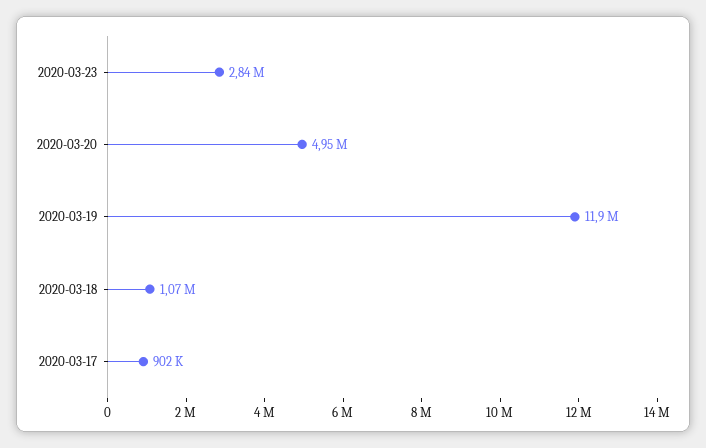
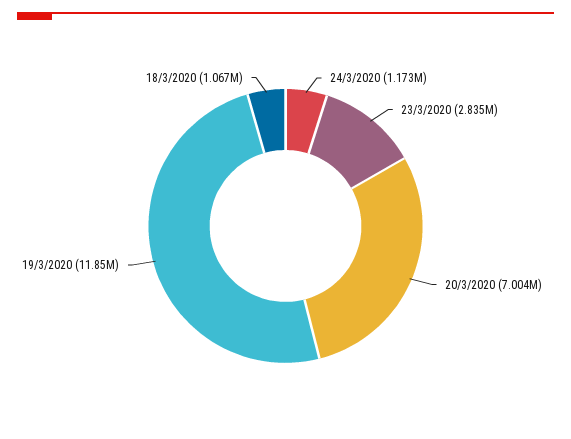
2020-03-20: 4950000 -> 7004000
2020-03-17: 902000 -> none
24/3/2020: none -> 1173000

